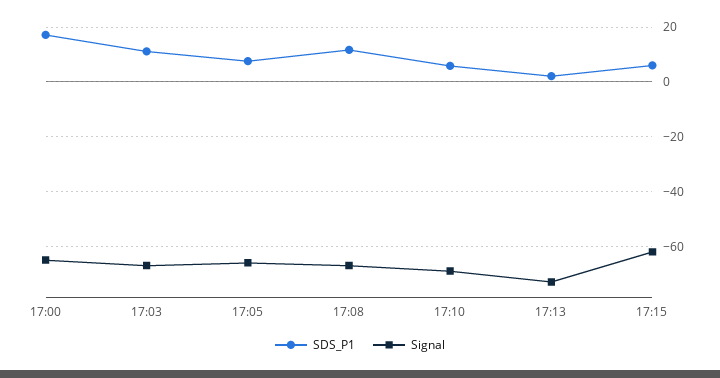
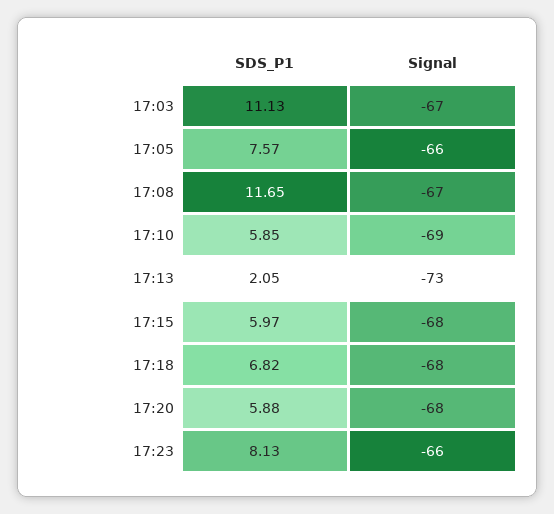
SDS_P1, 17:00: 17.5 -> none
Signal, 17:00: -65 -> none
Signal, 17:15: -62.5 -> -68
SDS_P1, 17:18: none -> 6.82
Signal, 17:18: none -> -68
SDS_P1, 17:20: none -> 5.88
Signal, 17:20: none -> -68
SDS_P1, 17:23: none -> 8.13
Signal, 17:23: none -> -66

